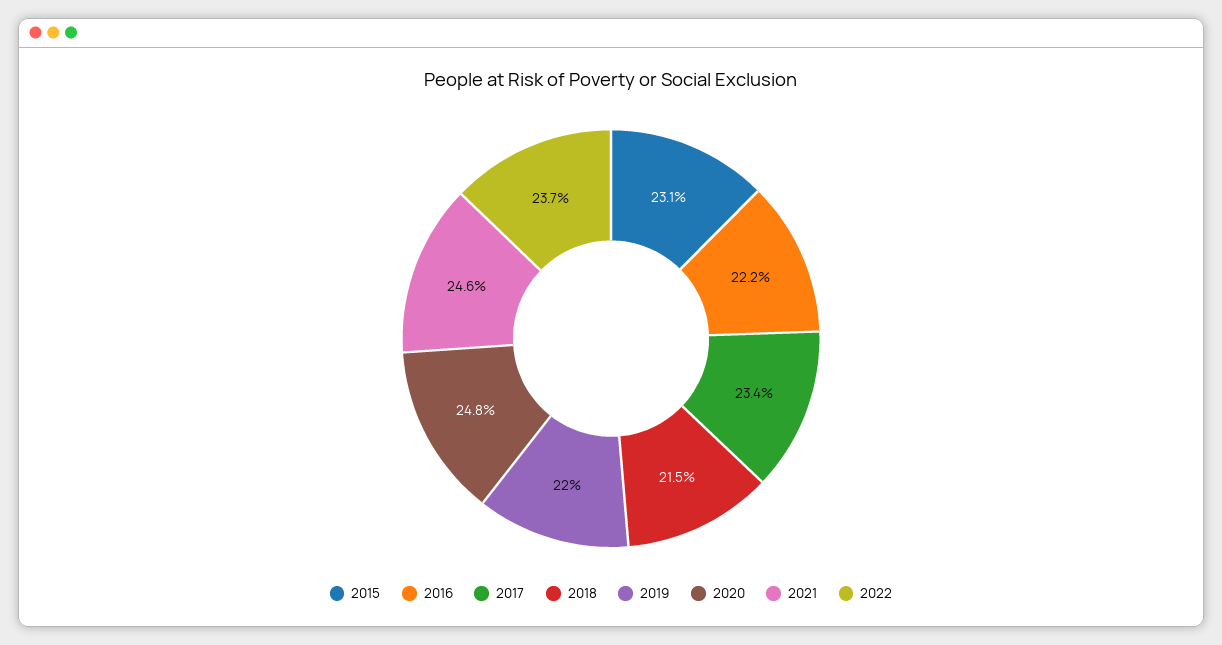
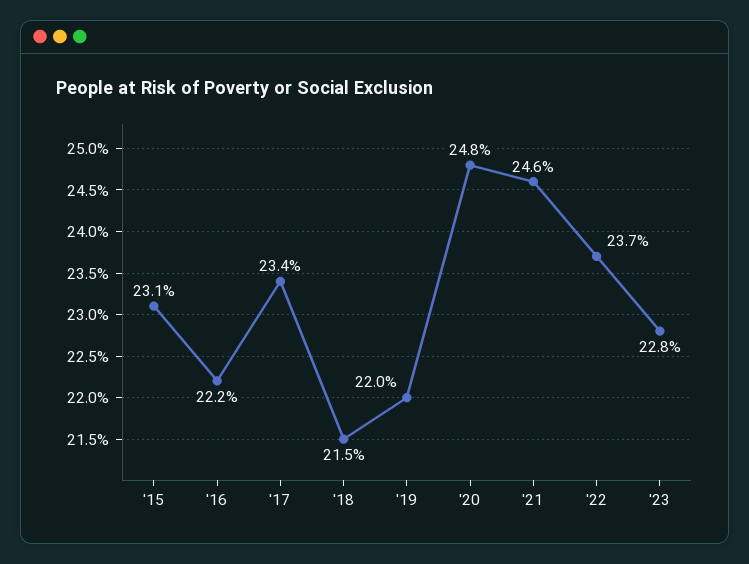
'23: none -> 22.8

